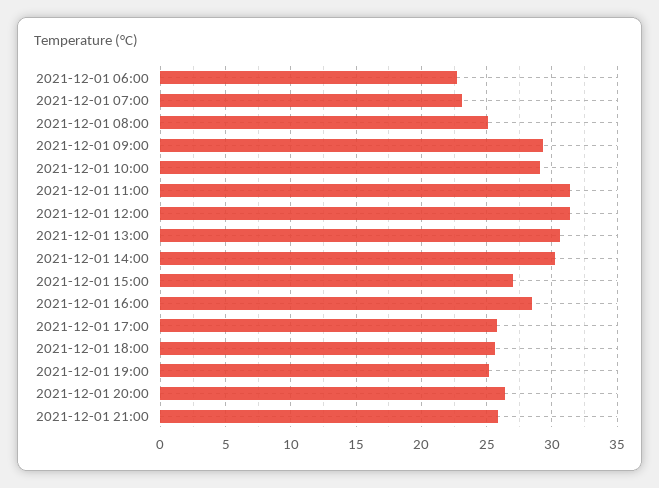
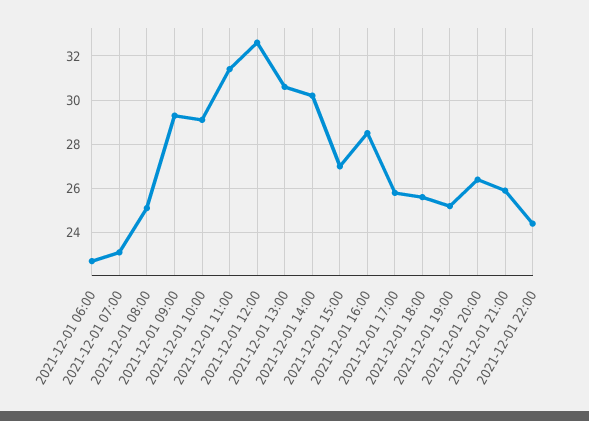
2021-12-01 12:00: 31.5 -> 32.5
2021-12-01 22:00: none -> 24.5

